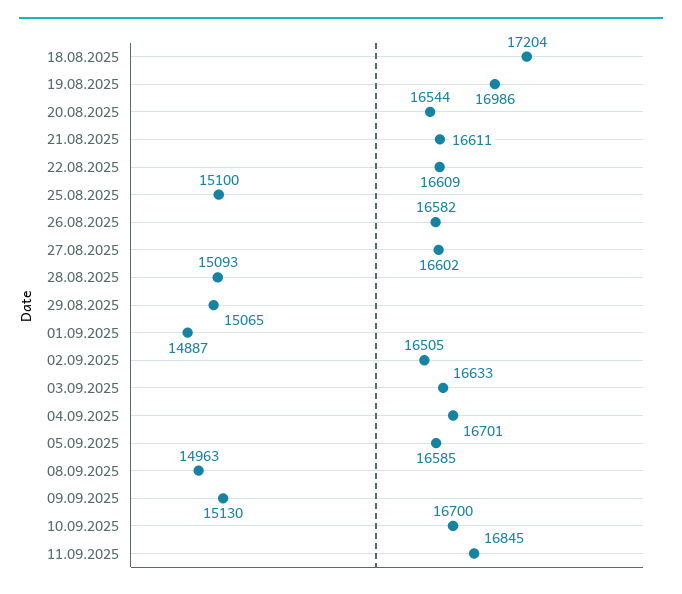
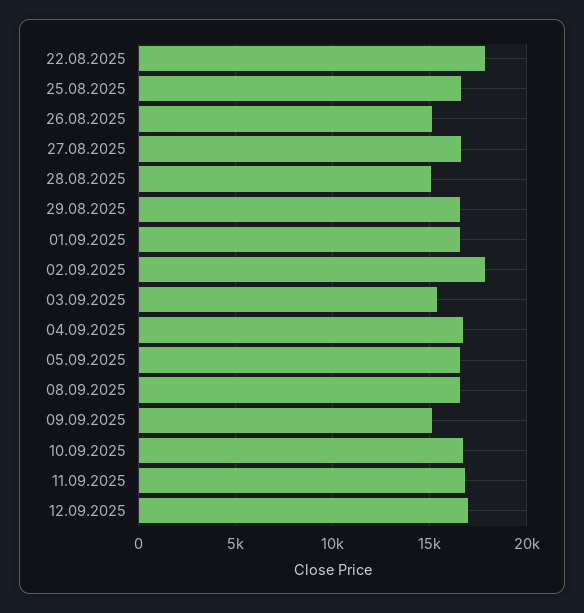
18.08.2025: 17204 -> none
19.08.2025: 16986 -> none
20.08.2025: 16544 -> none
21.08.2025: 16611 -> none
22.08.2025: 16609 -> 18000
25.08.2025: 15100 -> 16500
26.08.2025: 16582 -> 15000
29.08.2025: 15065 -> 16500
01.09.2025: 14887 -> 16500
02.09.2025: 16505 -> 18000
03.09.2025: 16633 -> 15500
08.09.2025: 14963 -> 16500
12.09.2025: none -> 17000

